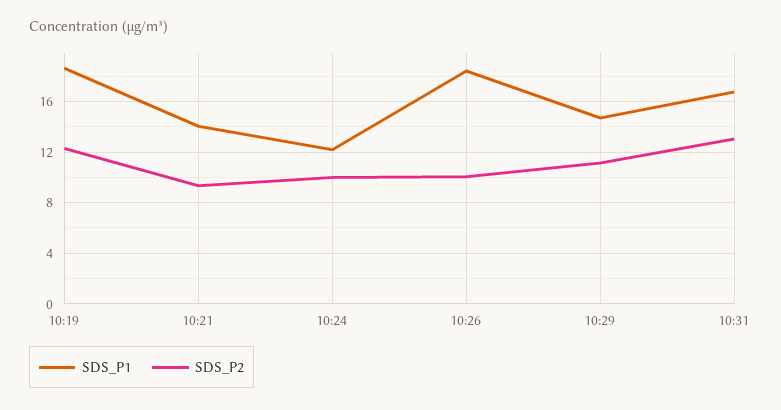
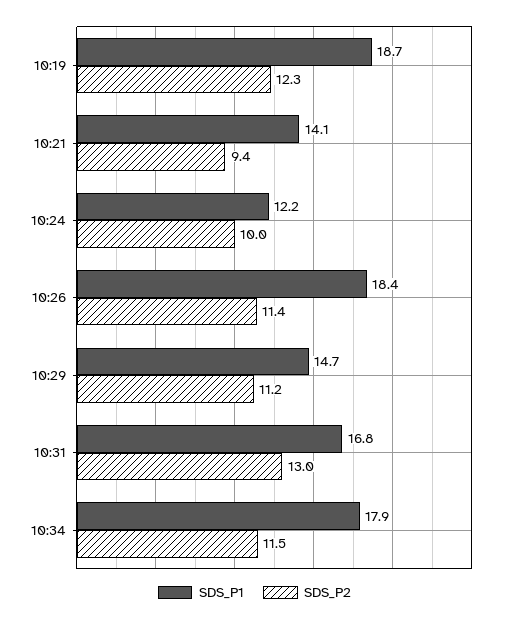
SDS_P2, 10:26: 10 -> 11.4
SDS_P1, 10:34: none -> 17.9
SDS_P2, 10:34: none -> 11.5

